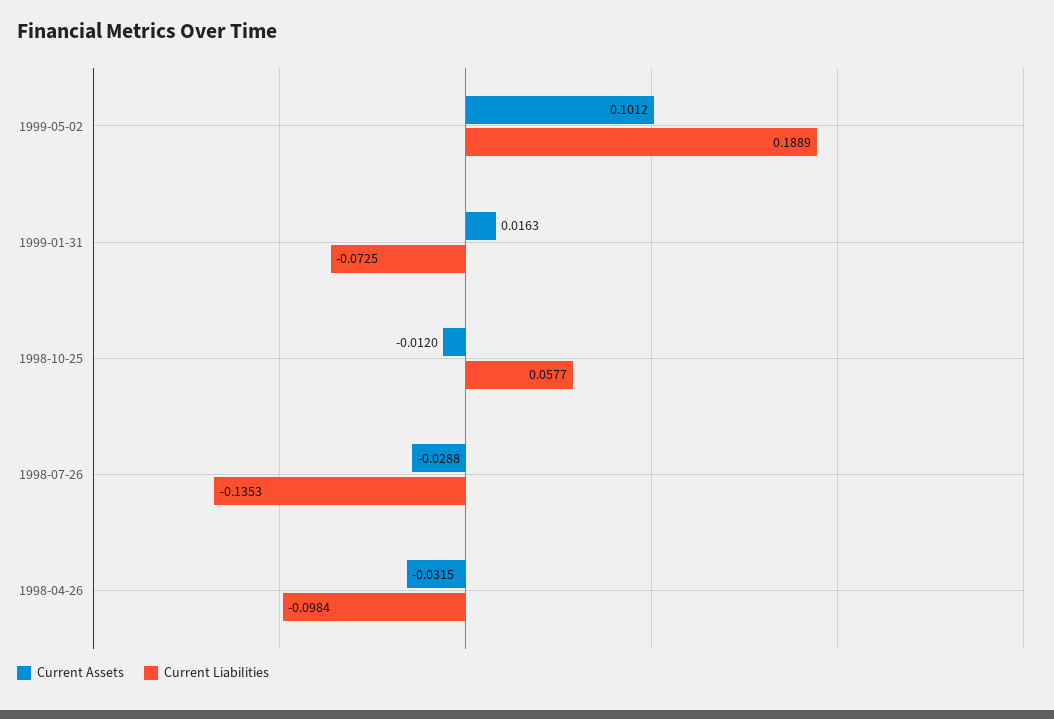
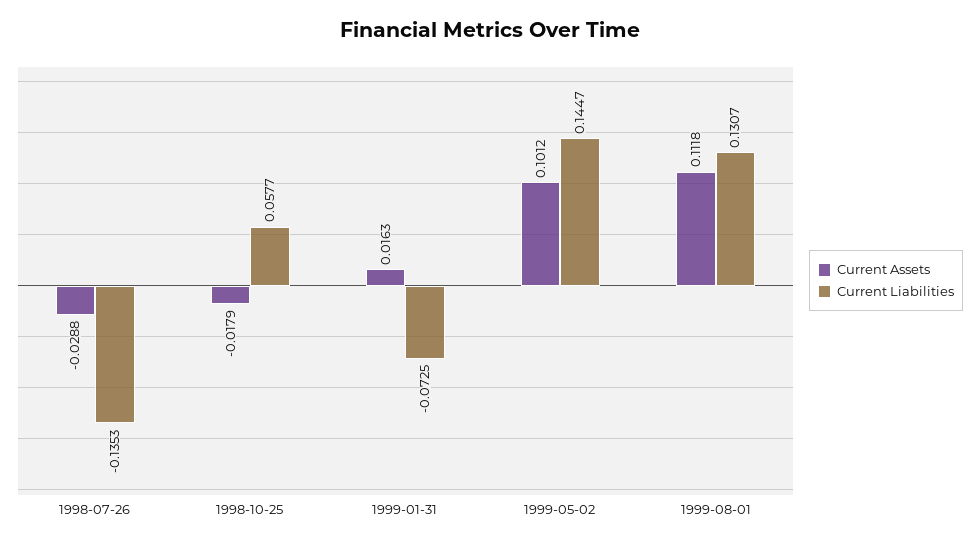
Current Liabilities, 1999-05-02: 0.1889 -> 0.1447
Current Assets, 1998-10-25: -0.012 -> -0.0179
Current Assets, 1998-04-26: -0.0315 -> none
Current Liabilities, 1998-04-26: -0.0984 -> none
Current Assets, 1999-08-01: none -> 0.1118
Current Liabilities, 1999-08-01: none -> 0.1307

